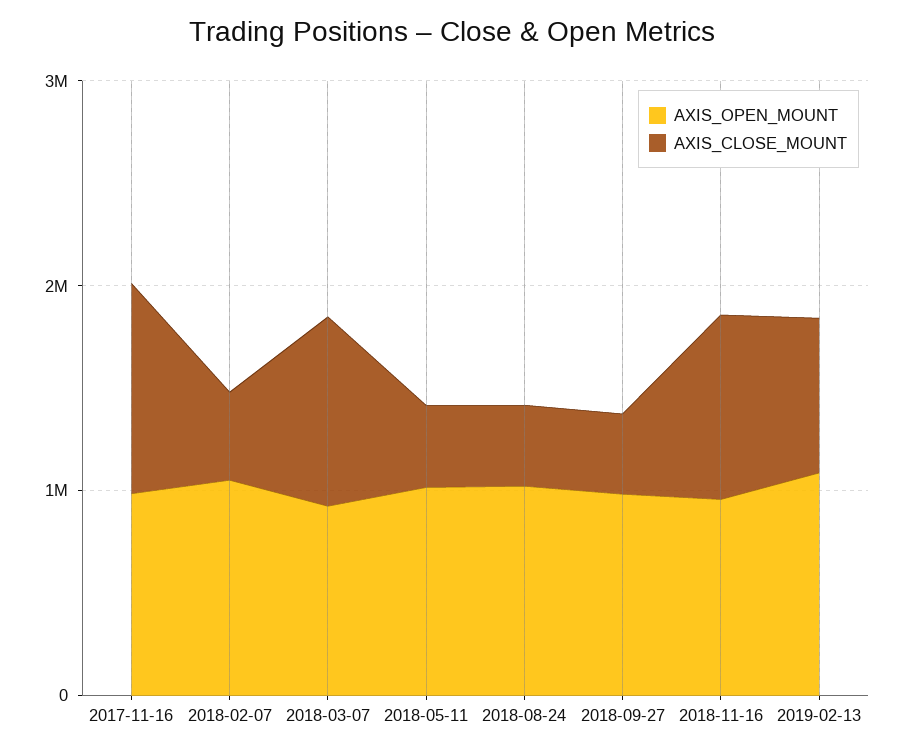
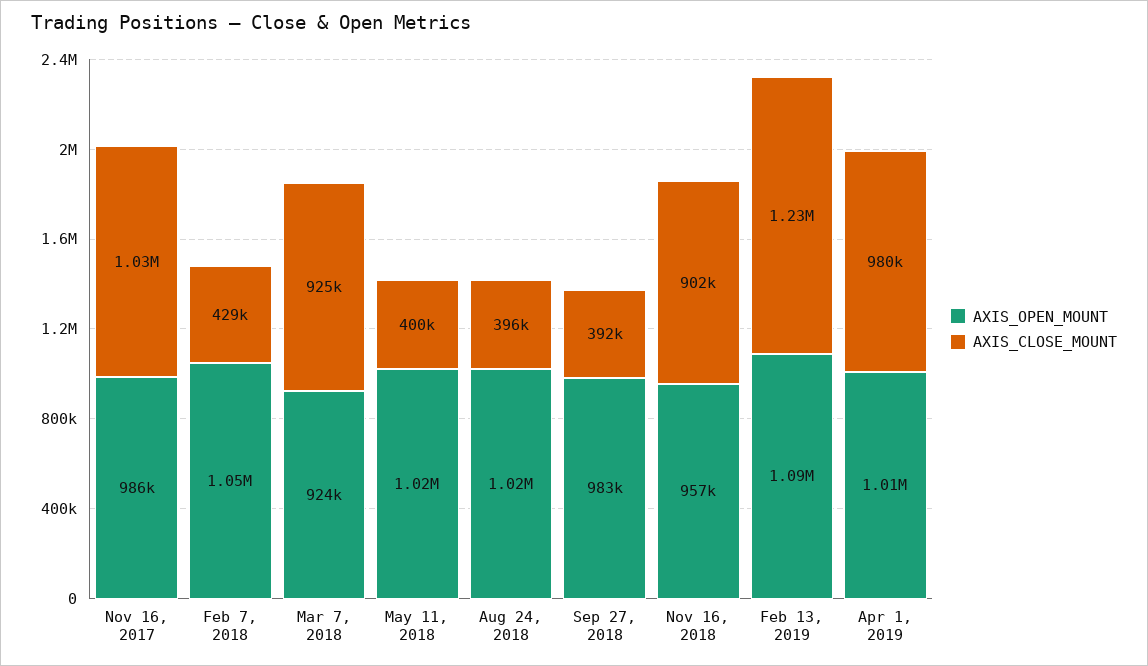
AXIS_CLOSE_MOUNT, 2019-02-13: 800000 -> 1230000
AXIS_OPEN_MOUNT, Apr 1, 2019: none -> 1010000
AXIS_CLOSE_MOUNT, Apr 1, 2019: none -> 980000

